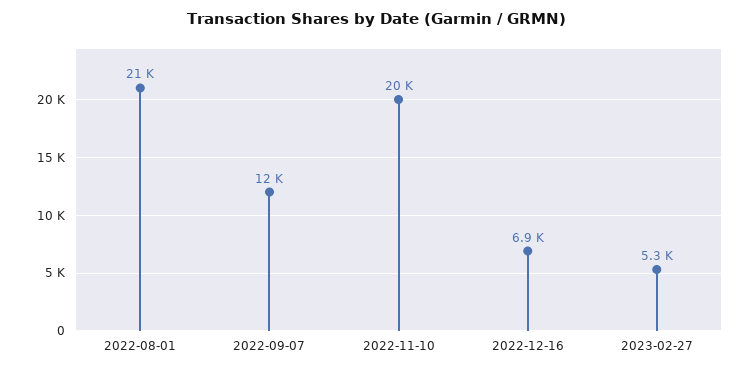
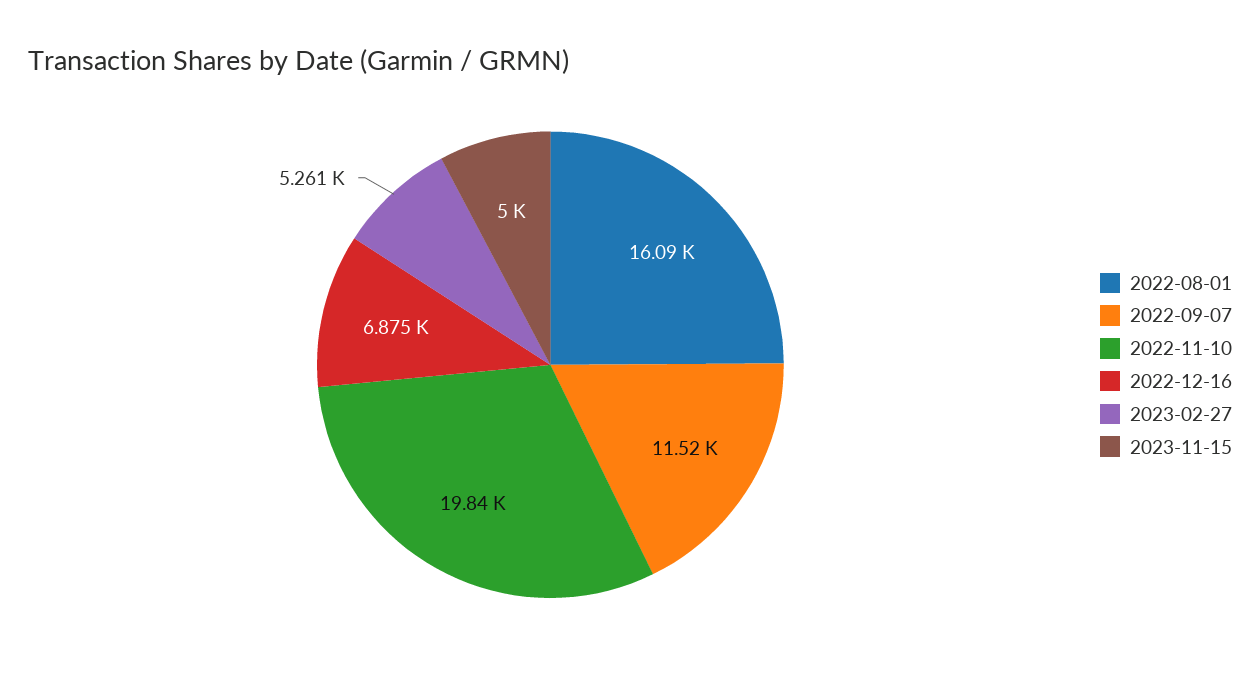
2022-08-01: 21000 -> 16090
2023-11-15: none -> 5000

